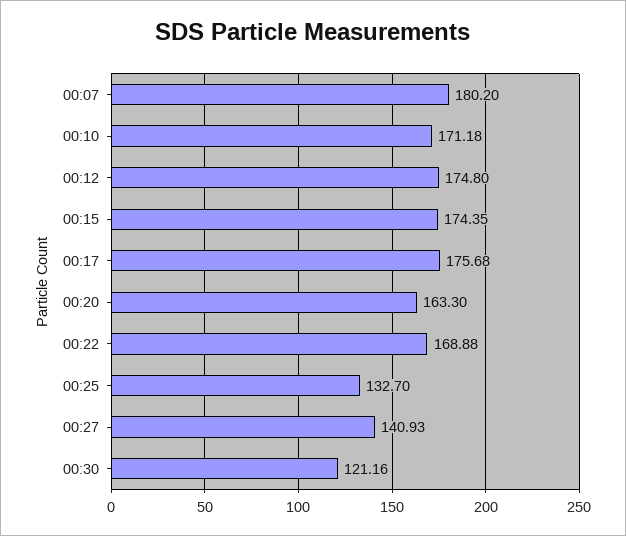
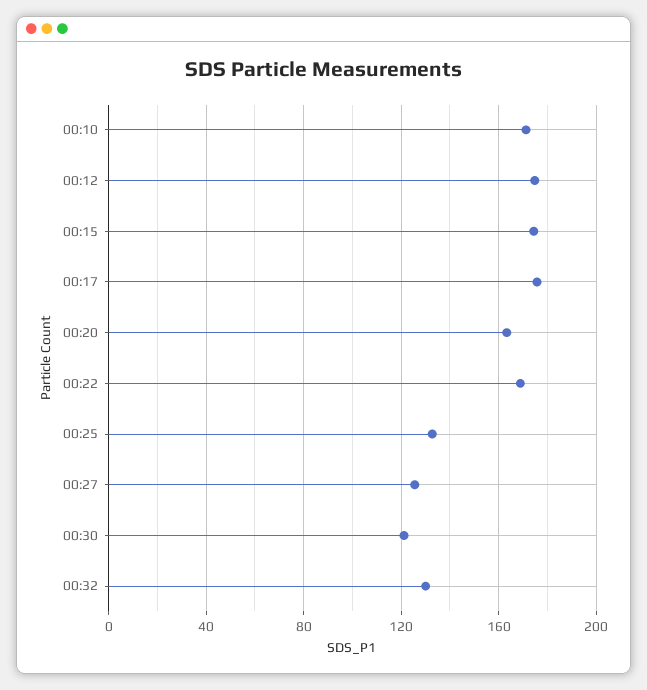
00:07: 180.2 -> none
00:27: 140.93 -> 125
00:32: none -> 130

